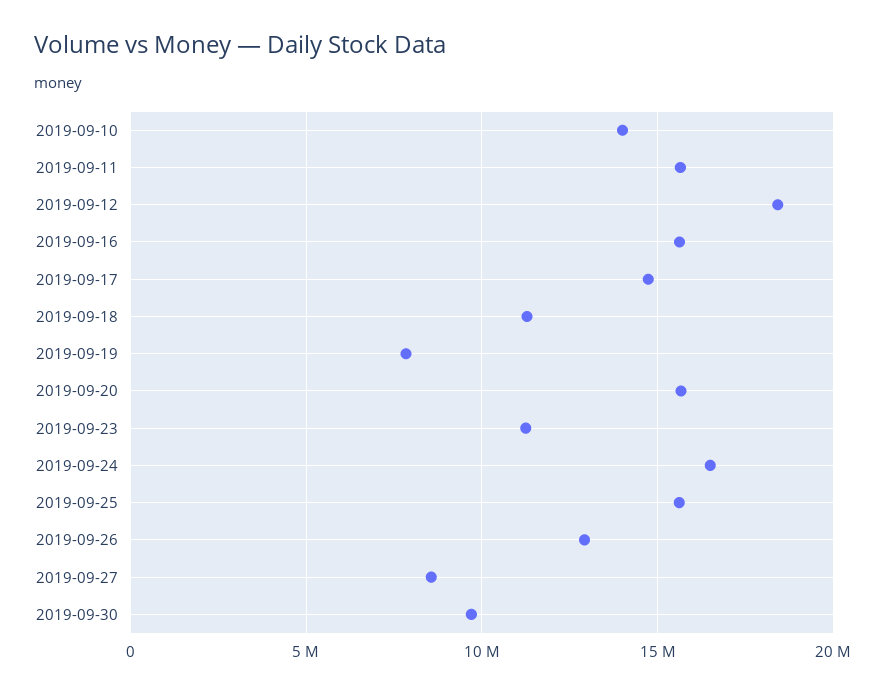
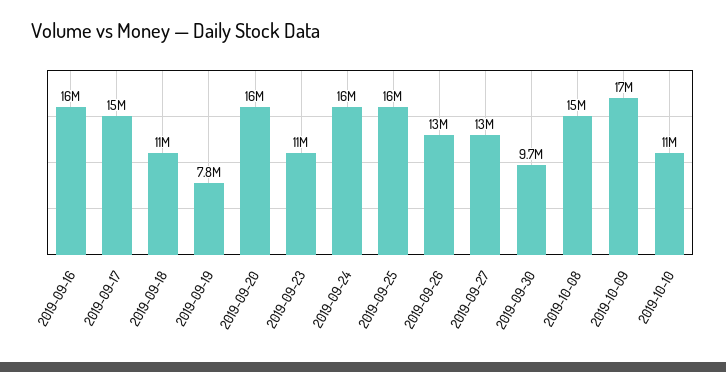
2019-09-10: 14000000 -> none
2019-09-11: 15500000 -> none
2019-09-12: 18500000 -> none
2019-09-27: 8500000 -> 13000000
2019-10-08: none -> 15000000
2019-10-09: none -> 17000000
2019-10-10: none -> 11000000

